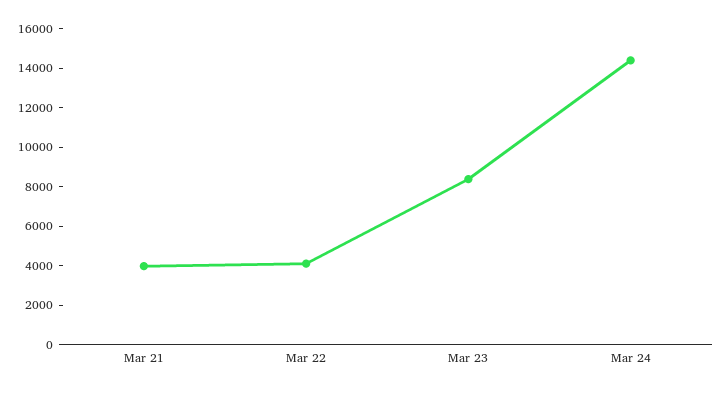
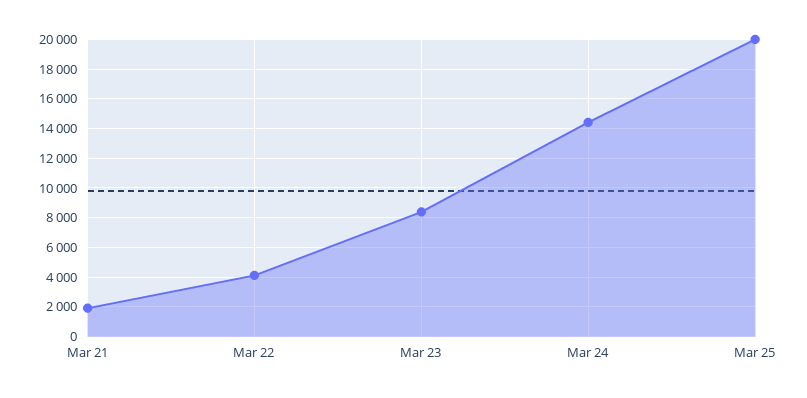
Mar 21: 4000 -> 2000
Mar 25: none -> 20000

